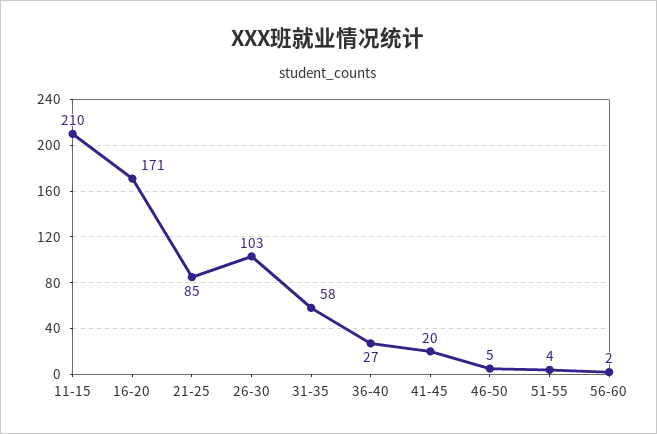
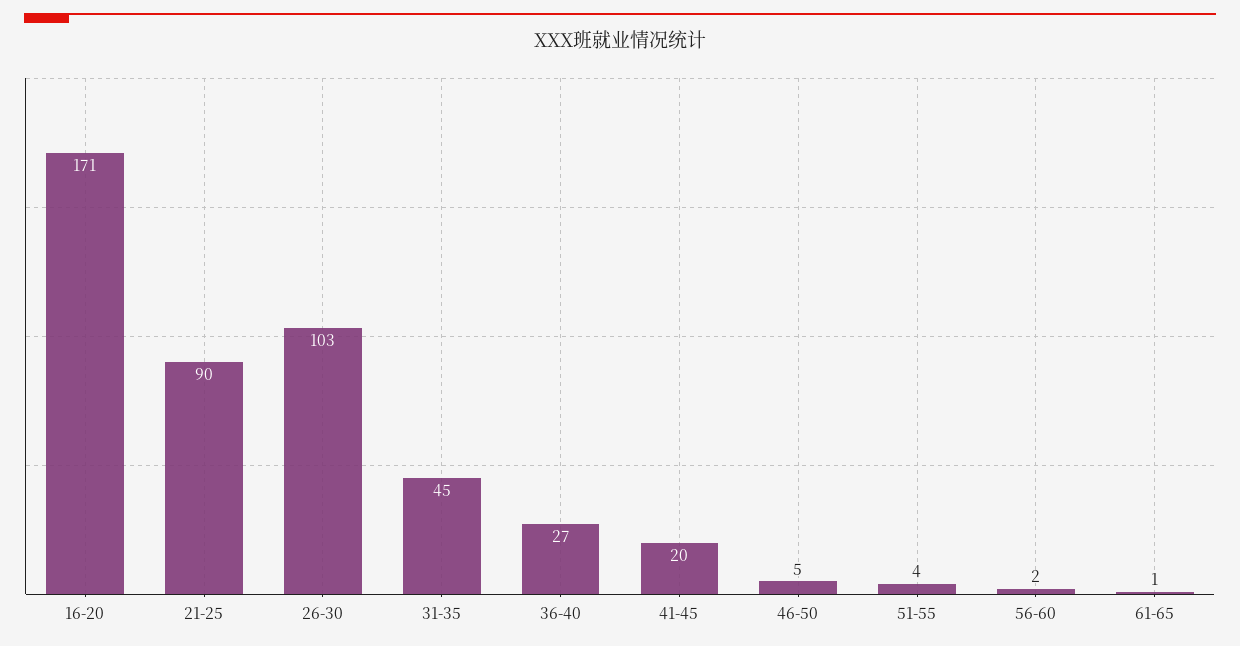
11-15: 210 -> none
21-25: 85 -> 90
31-35: 58 -> 45
61-65: none -> 1

